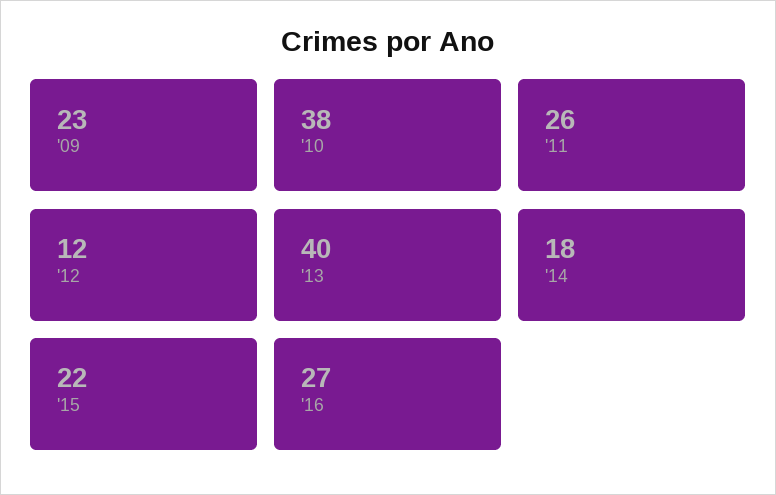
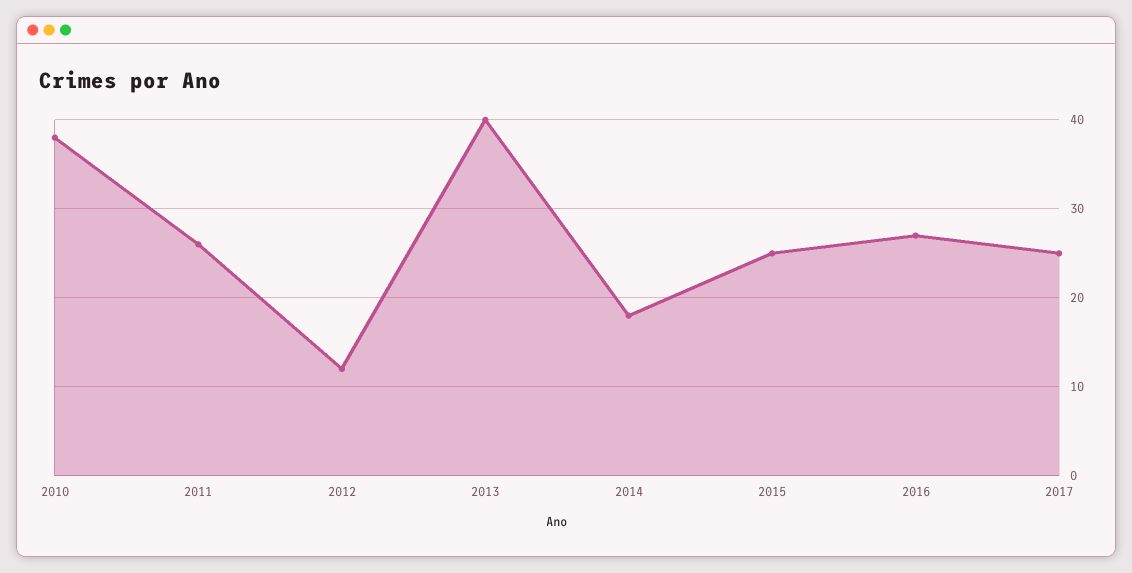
'09: 23 -> none
'15: 22 -> 25
2017: none -> 25

